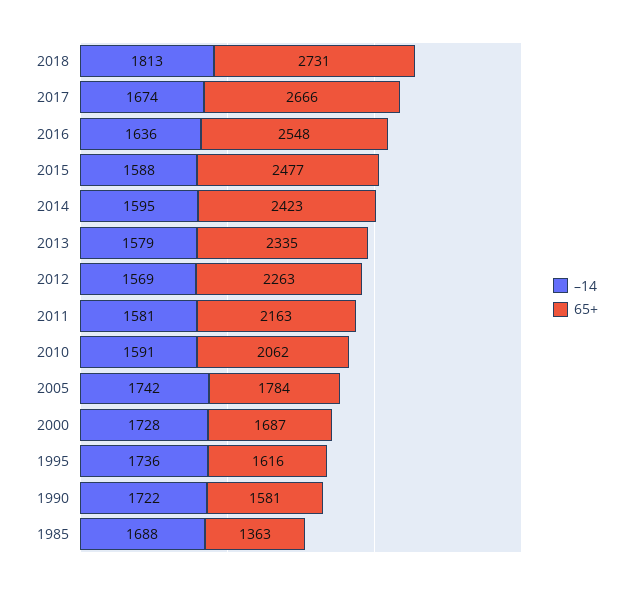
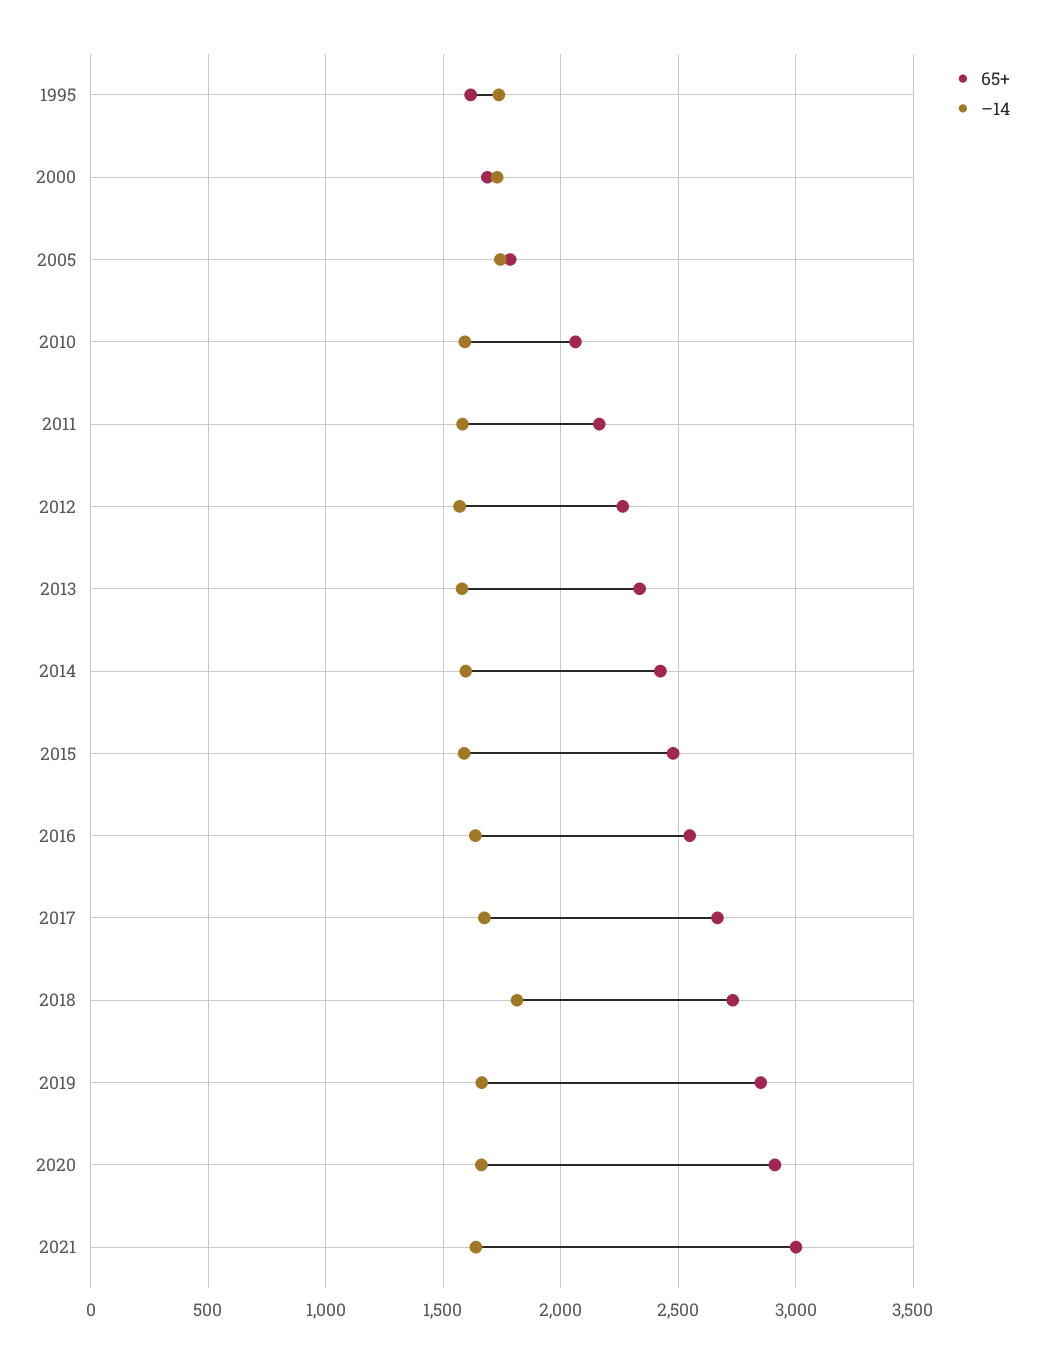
–14, 1990: 1722 -> none
65+, 1990: 1581 -> none
–14, 1985: 1688 -> none
65+, 1985: 1363 -> none
65+, 2019: none -> 2850
–14, 2019: none -> 1650
65+, 2020: none -> 2900
–14, 2020: none -> 1650
65+, 2021: none -> 3000
–14, 2021: none -> 1650

